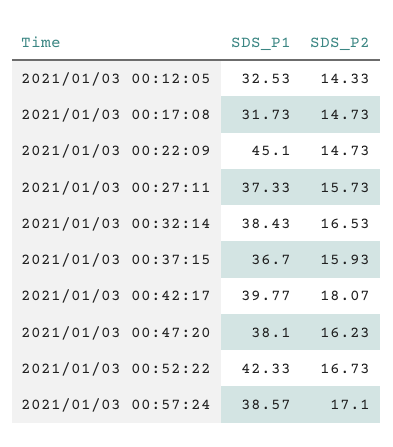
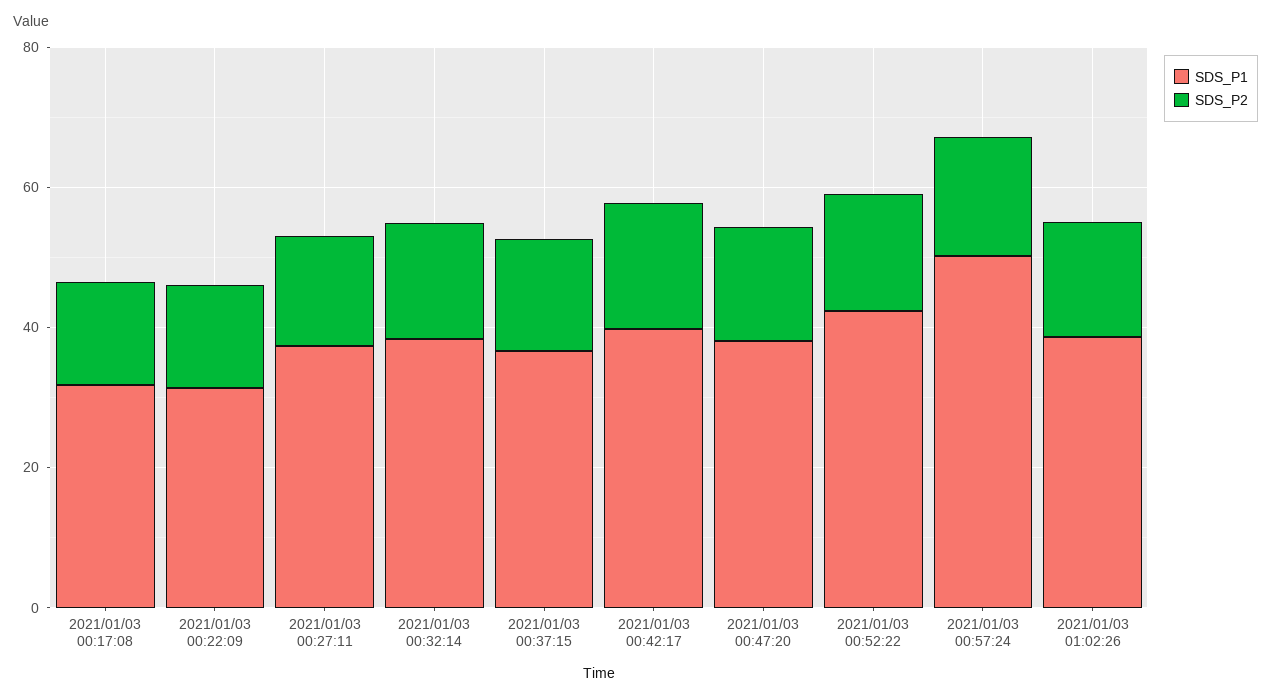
SDS_P1, 2021/01/03 00:12:05: 32.53 -> none
SDS_P2, 2021/01/03 00:12:05: 14.33 -> none
SDS_P1, 2021/01/03 00:22:09: 45.1 -> 30
SDS_P1, 2021/01/03 00:57:24: 38.57 -> 50
SDS_P1, 2021/01/03 01:02:26: none -> 40
SDS_P2, 2021/01/03 01:02:26: none -> 15

